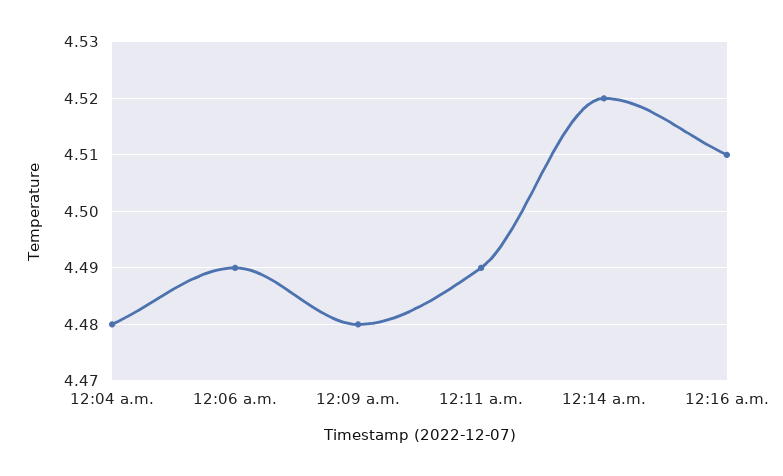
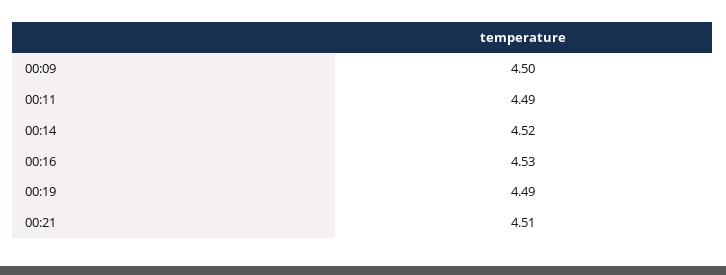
12:04 a.m.: 4.48 -> none
12:06 a.m.: 4.49 -> none
12:09 a.m.: 4.48 -> 4.5
12:16 a.m.: 4.51 -> 4.53
00:19: none -> 4.49
00:21: none -> 4.51

